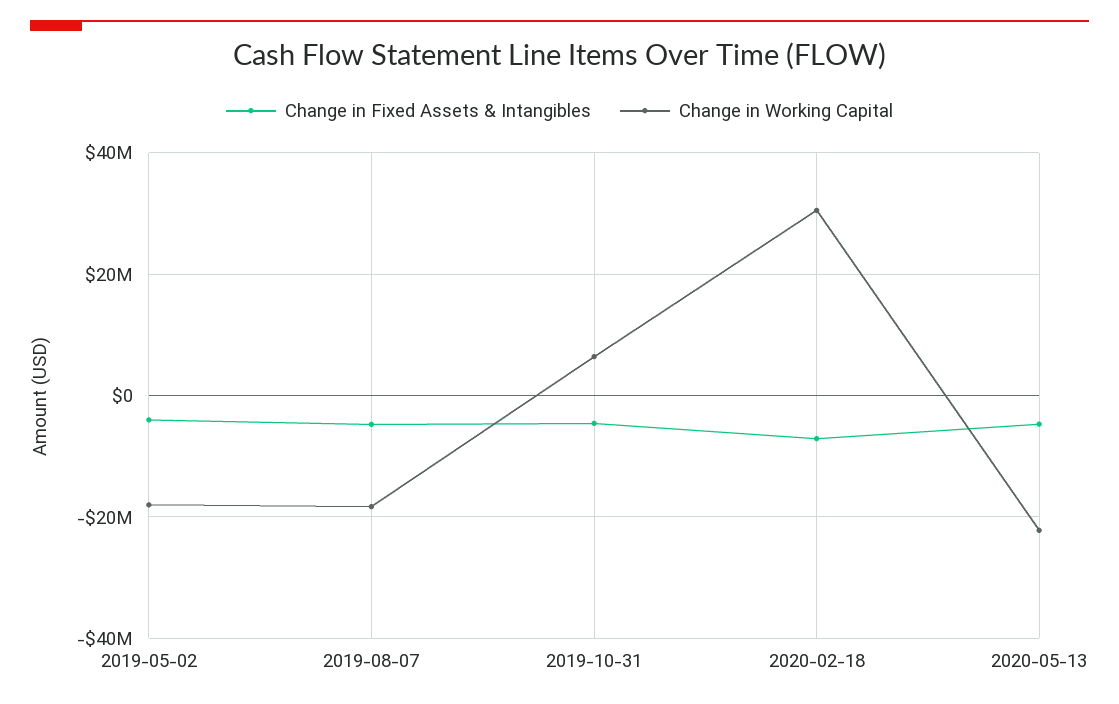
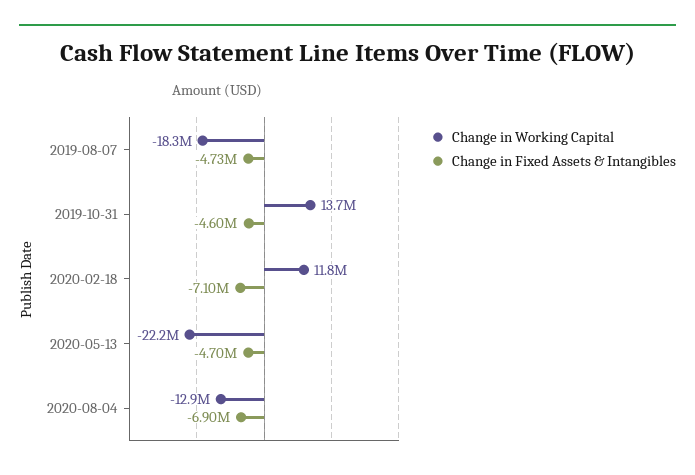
Change in Fixed Assets & Intangibles, 2019-05-02: -4000000 -> none
Change in Working Capital, 2019-05-02: -18000000 -> none
Change in Working Capital, 2019-10-31: 6000000 -> 13700000
Change in Working Capital, 2020-02-18: 30000000 -> 11800000
Change in Working Capital, 2020-08-04: none -> -12900000
Change in Fixed Assets & Intangibles, 2020-08-04: none -> -6900000

